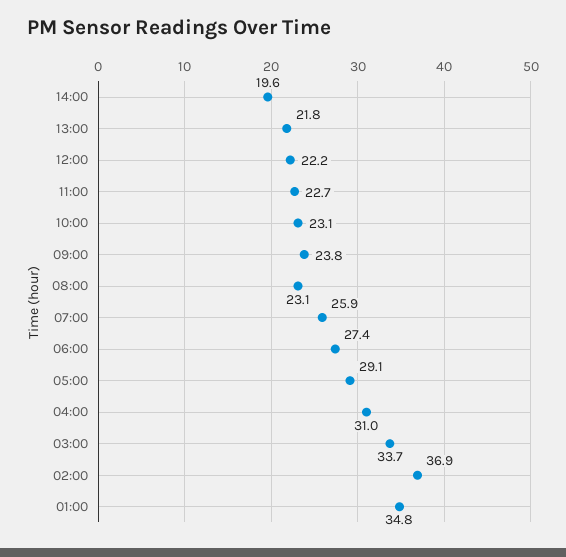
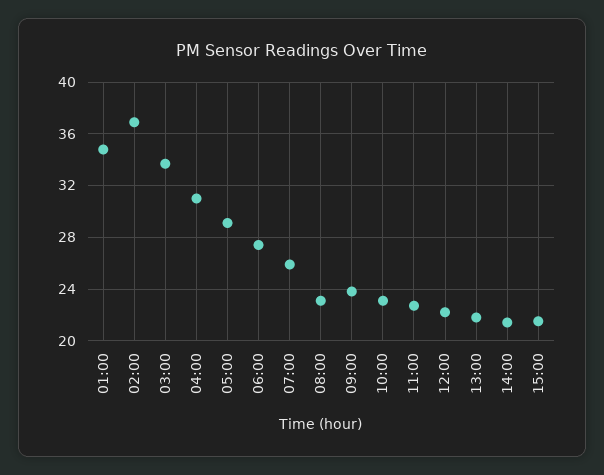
14:00: 19.6 -> 21.5
15:00: none -> 21.5

